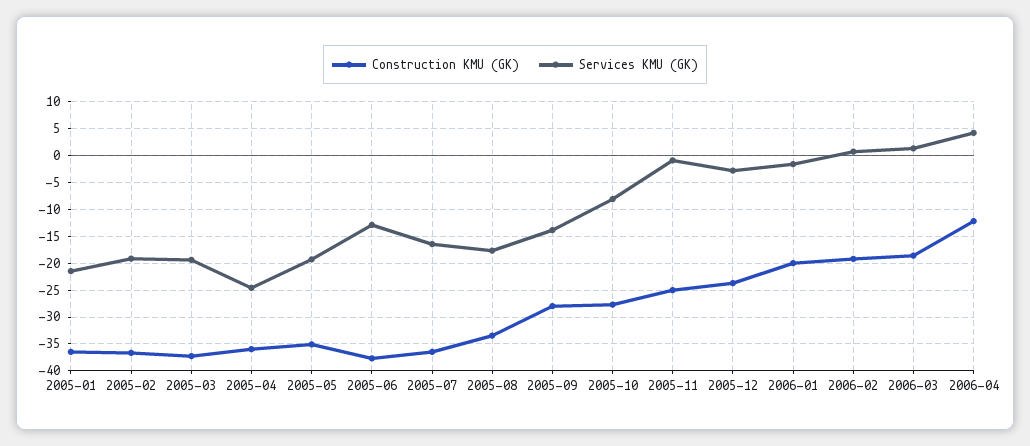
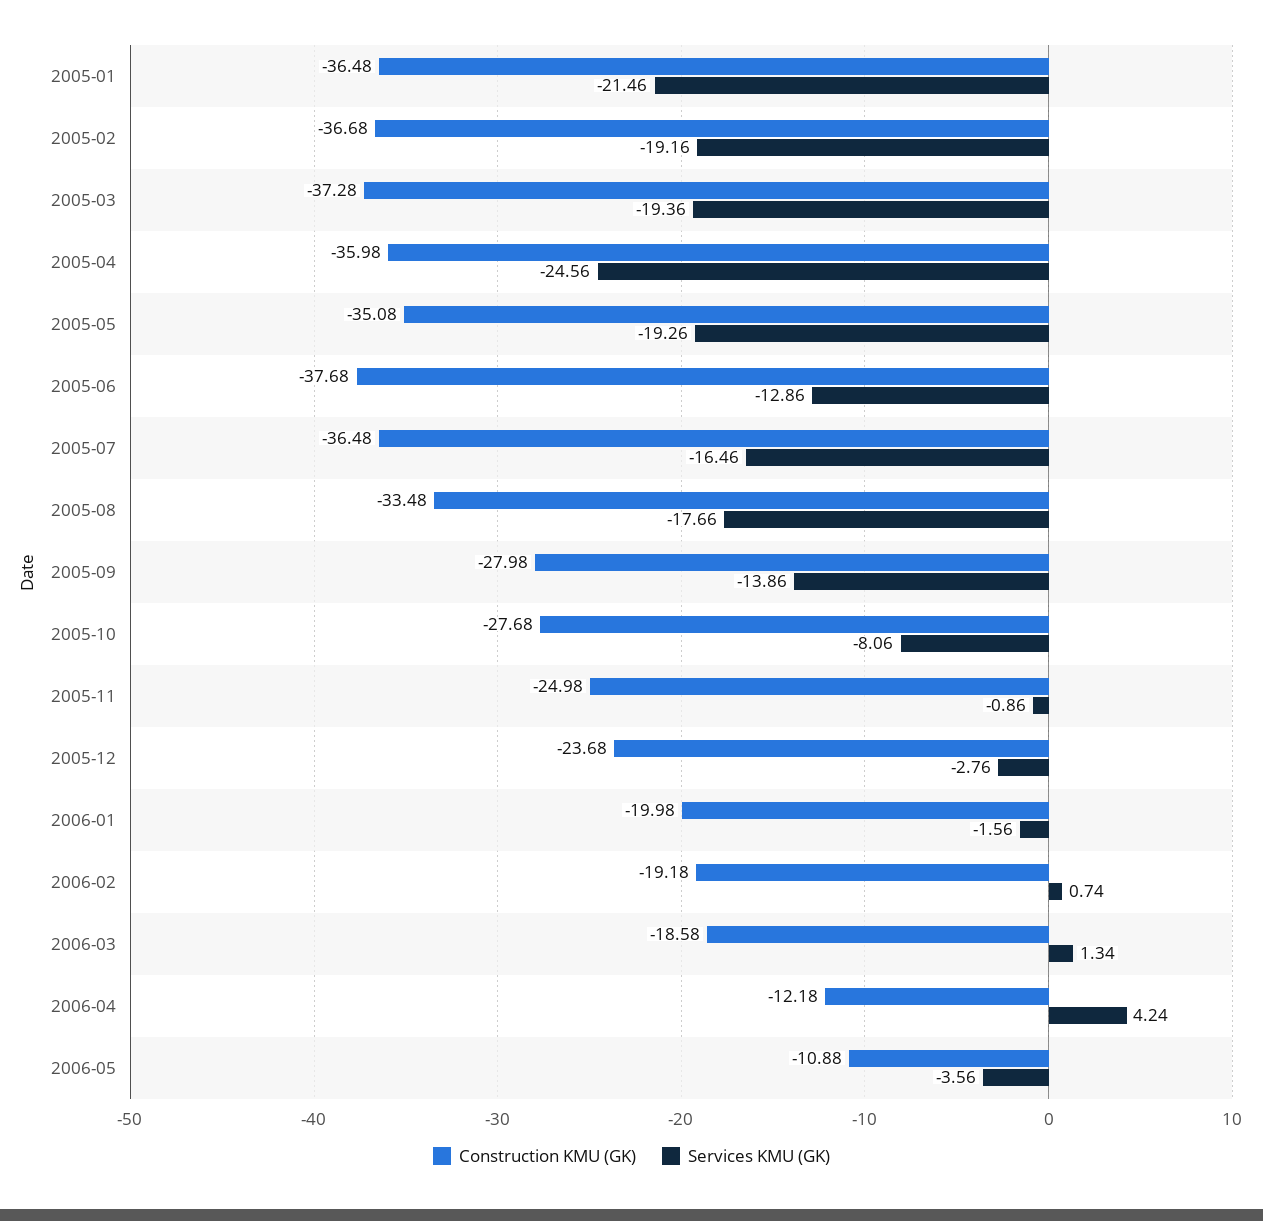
Construction KMU (GK), 2006-05: none -> -10.88
Services KMU (GK), 2006-05: none -> -3.56

